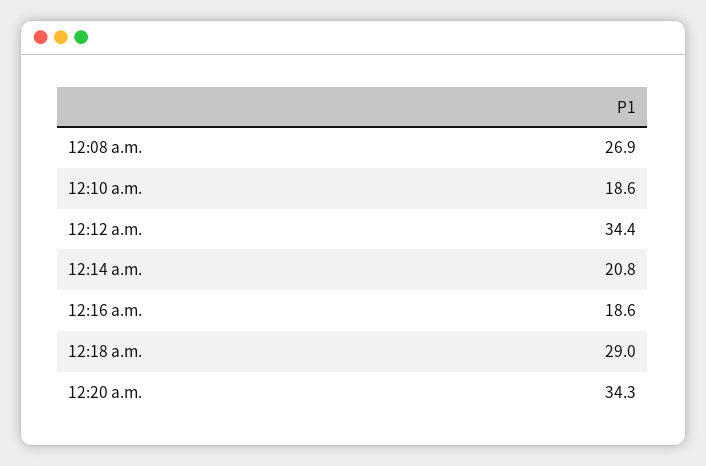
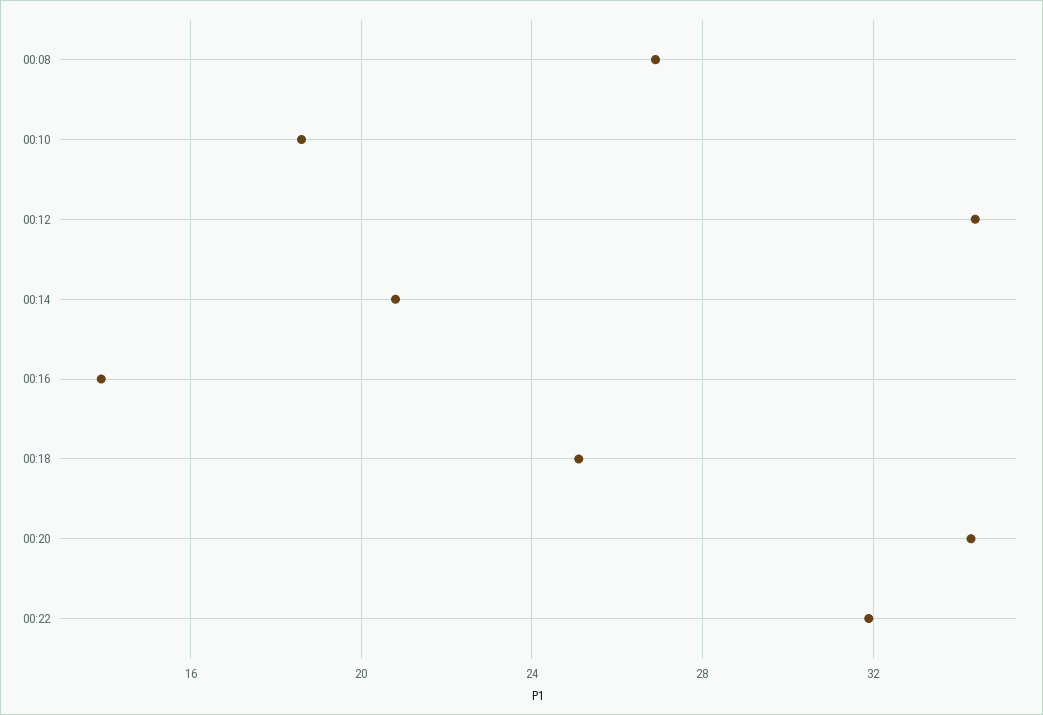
12:16 a.m.: 18.6 -> 14
12:18 a.m.: 29 -> 25
00:22: none -> 32

